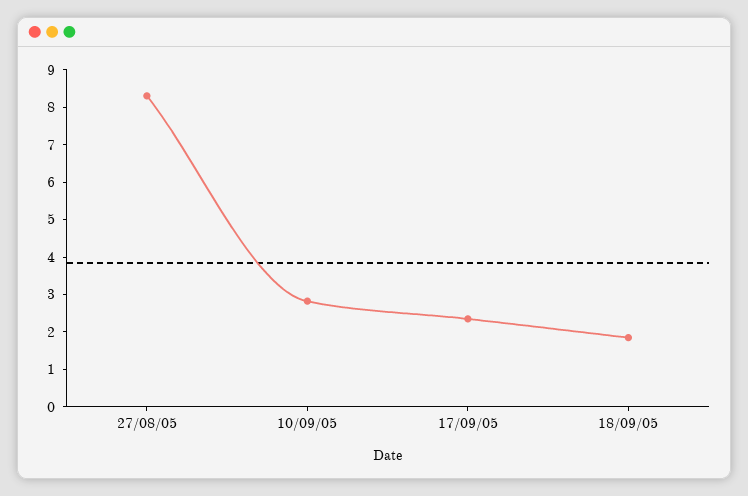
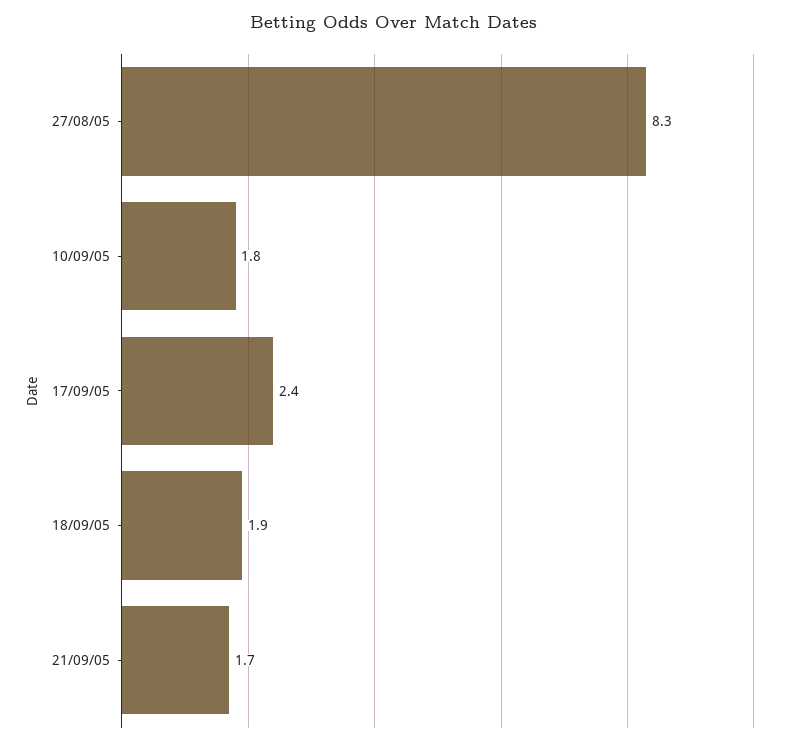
10/09/05: 2.75 -> 1.8
21/09/05: none -> 1.7

